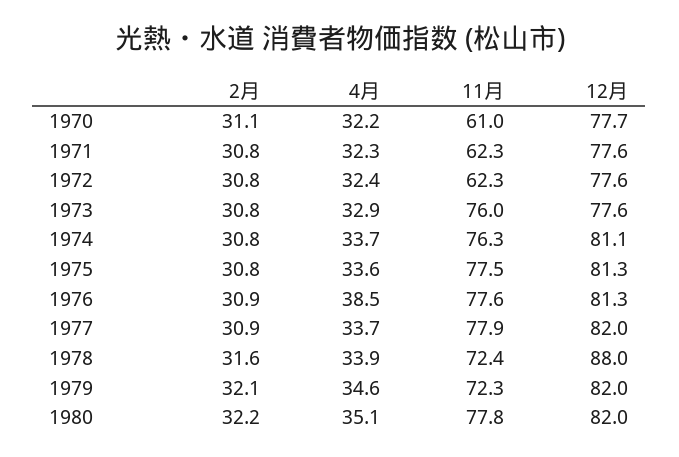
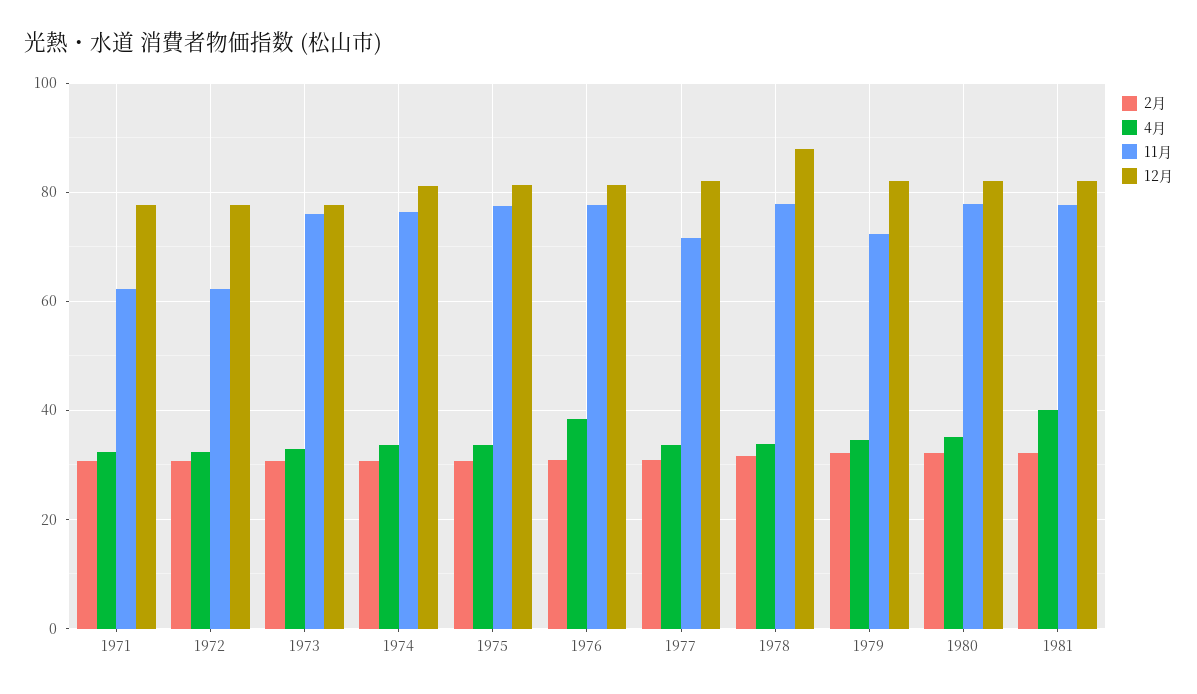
2月, 1970: 31.1 -> none
4月, 1970: 32.2 -> none
11月, 1970: 61 -> none
12月, 1970: 77.7 -> none
11月, 1977: 77.9 -> 72
11月, 1978: 72.4 -> 78
2月, 1981: none -> 32
4月, 1981: none -> 40
11月, 1981: none -> 78
12月, 1981: none -> 82

